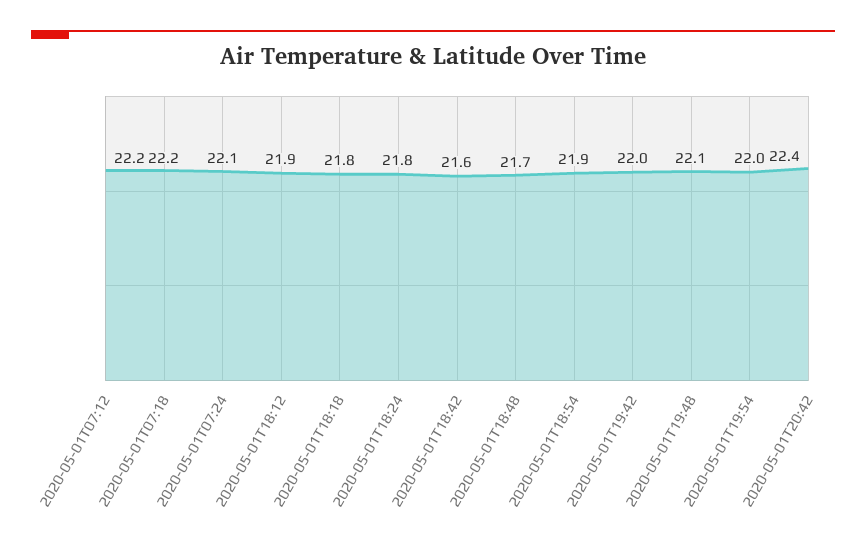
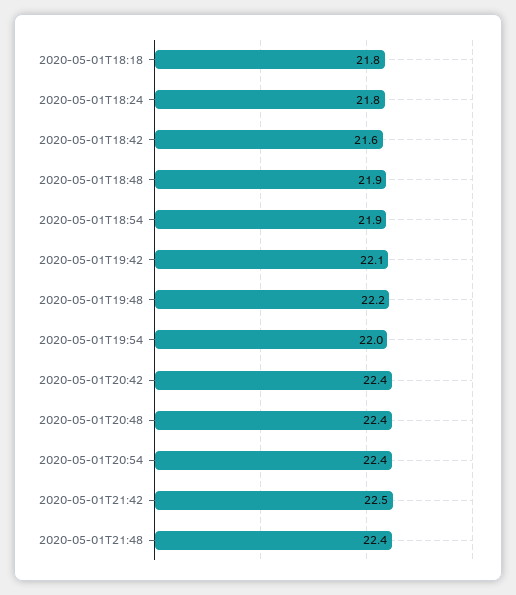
2020-05-01T07:12: 22.2 -> none
2020-05-01T07:18: 22.2 -> none
2020-05-01T07:24: 22.1 -> none
2020-05-01T18:12: 21.9 -> none
2020-05-01T18:48: 21.7 -> 21.9
2020-05-01T19:42: 22 -> 22.1
2020-05-01T19:48: 22.1 -> 22.2
2020-05-01T20:48: none -> 22.4
2020-05-01T20:54: none -> 22.4
2020-05-01T21:42: none -> 22.5
2020-05-01T21:48: none -> 22.4

